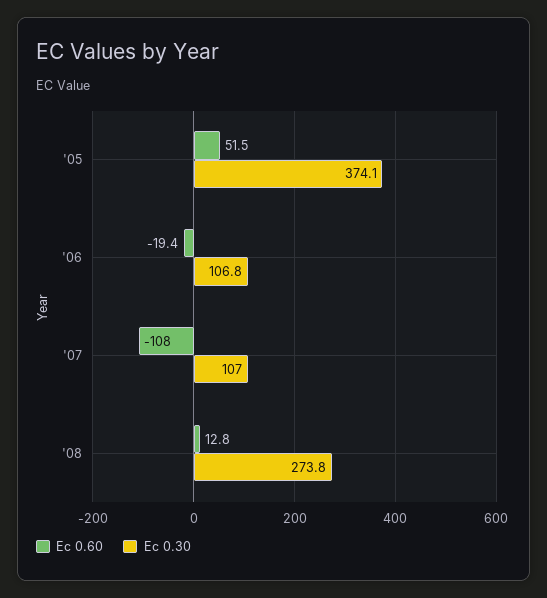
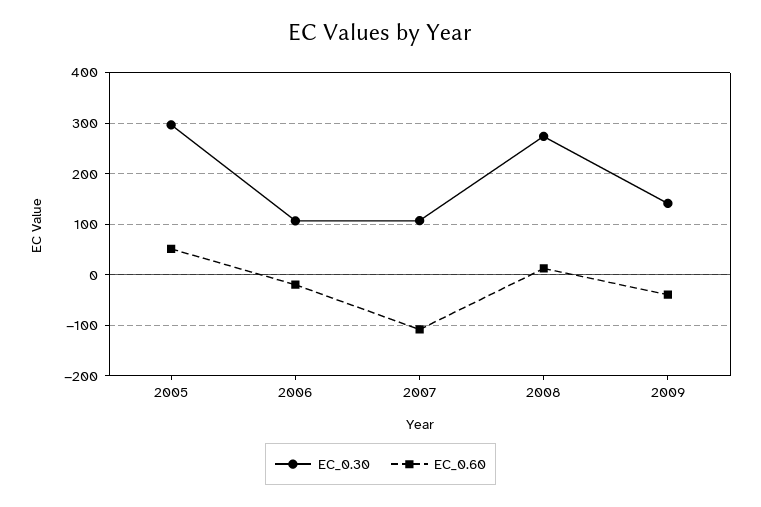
Ec 0.30, '05: 374.1 -> 300
Ec 0.30, 2009: none -> 140
Ec 0.60, 2009: none -> -40

